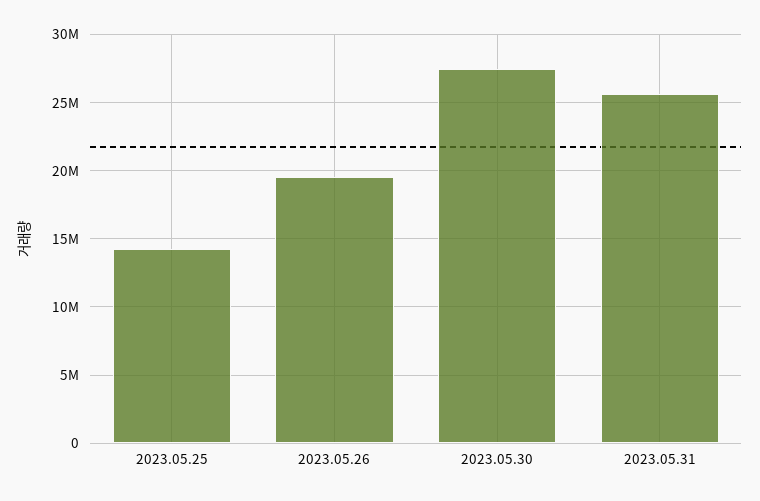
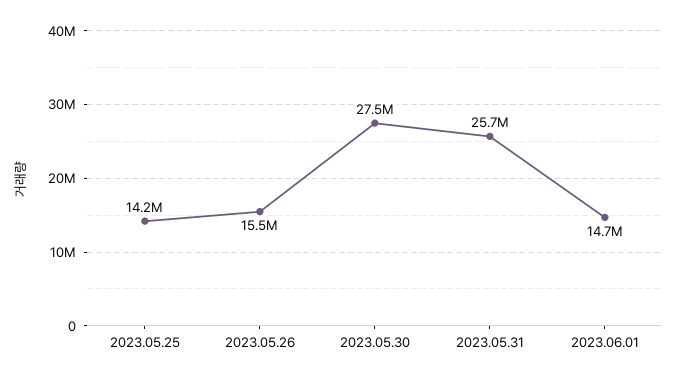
2023.05.26: 19500000 -> 15500000
2023.06.01: none -> 14700000

